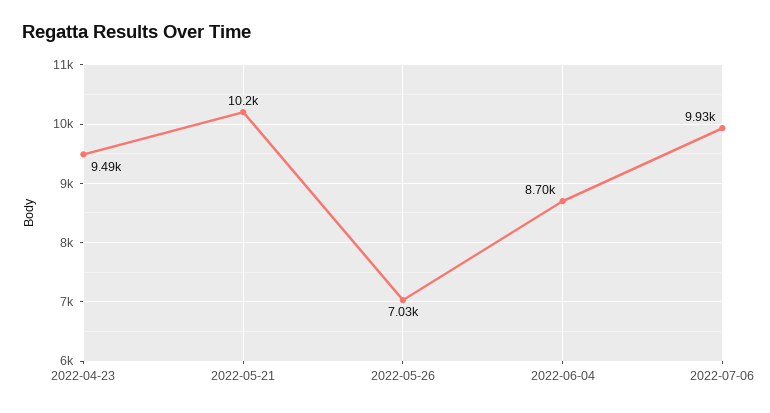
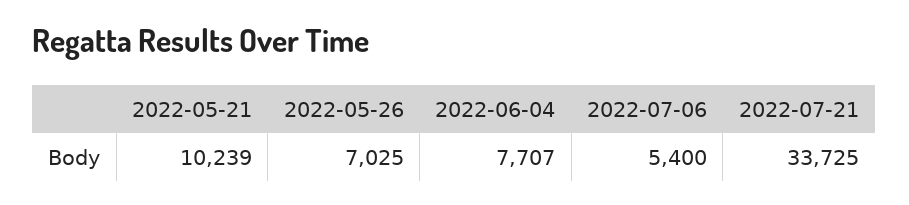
2022-04-23: 9490 -> none
2022-06-04: 8700 -> 7707
2022-07-06: 9930 -> 5400
2022-07-21: none -> 33725

